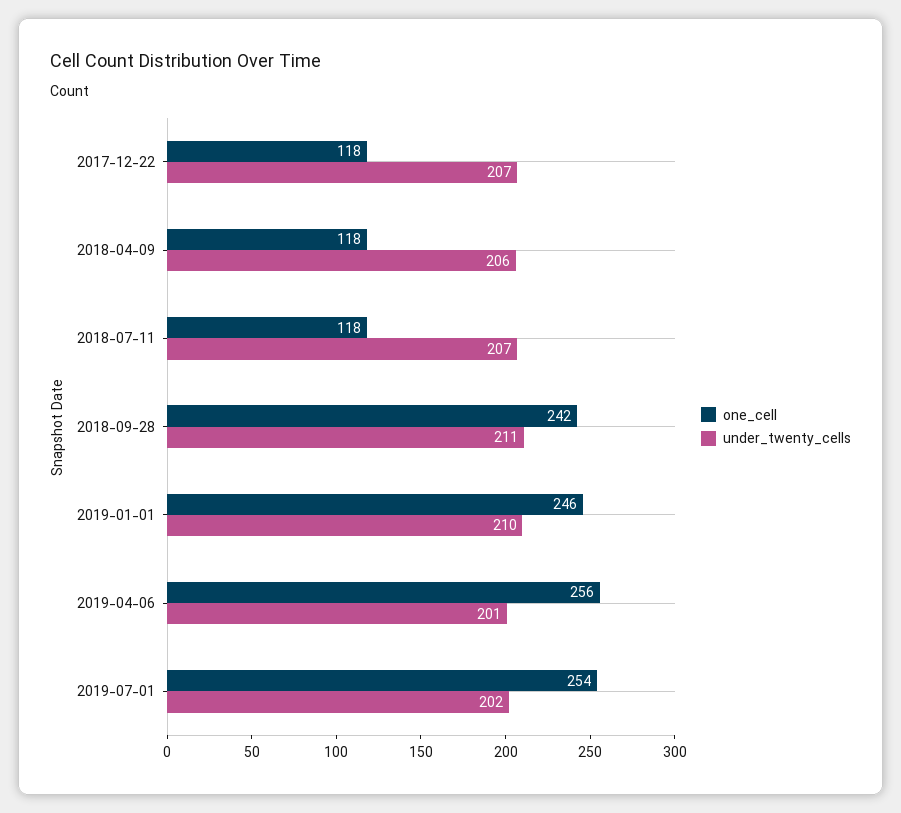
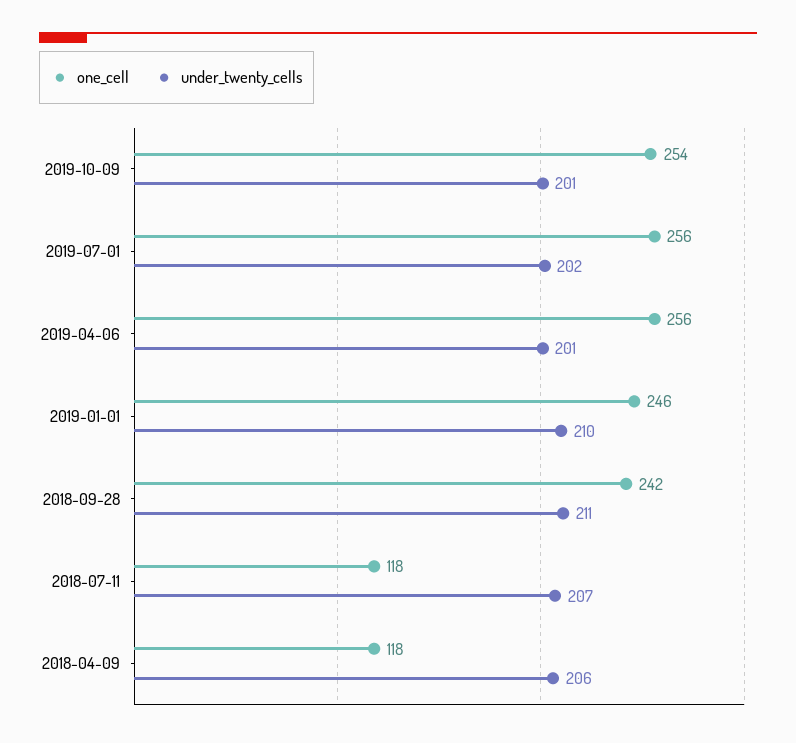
one_cell, 2017-12-22: 118 -> none
under_twenty_cells, 2017-12-22: 207 -> none
one_cell, 2019-07-01: 254 -> 256
one_cell, 2019-10-09: none -> 254
under_twenty_cells, 2019-10-09: none -> 201

